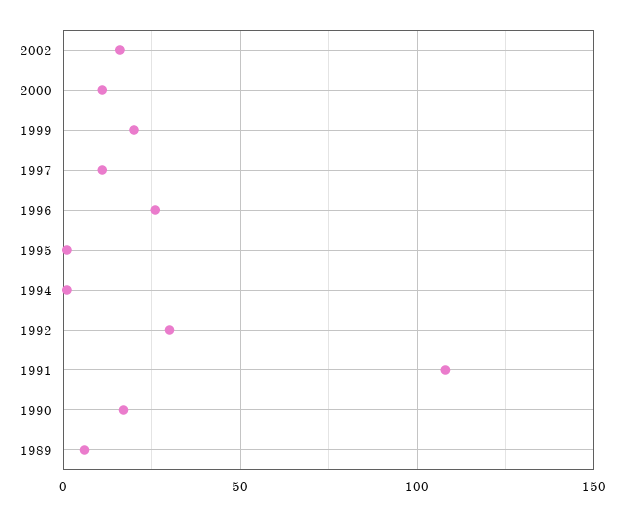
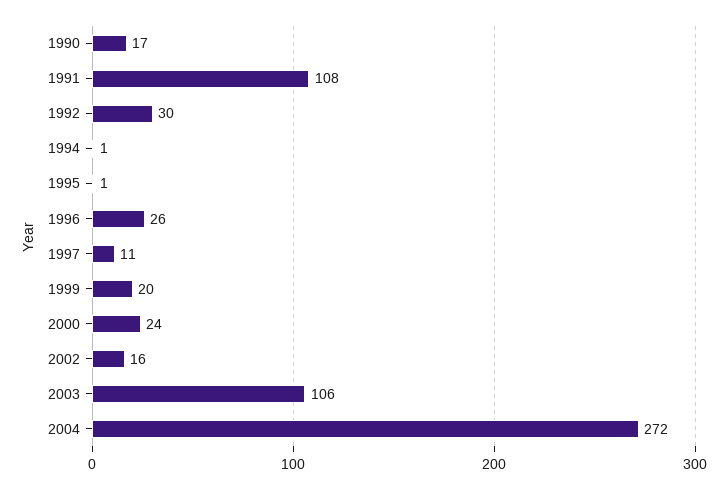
2000: 10 -> 24
1989: 5 -> none
2003: none -> 106
2004: none -> 272

